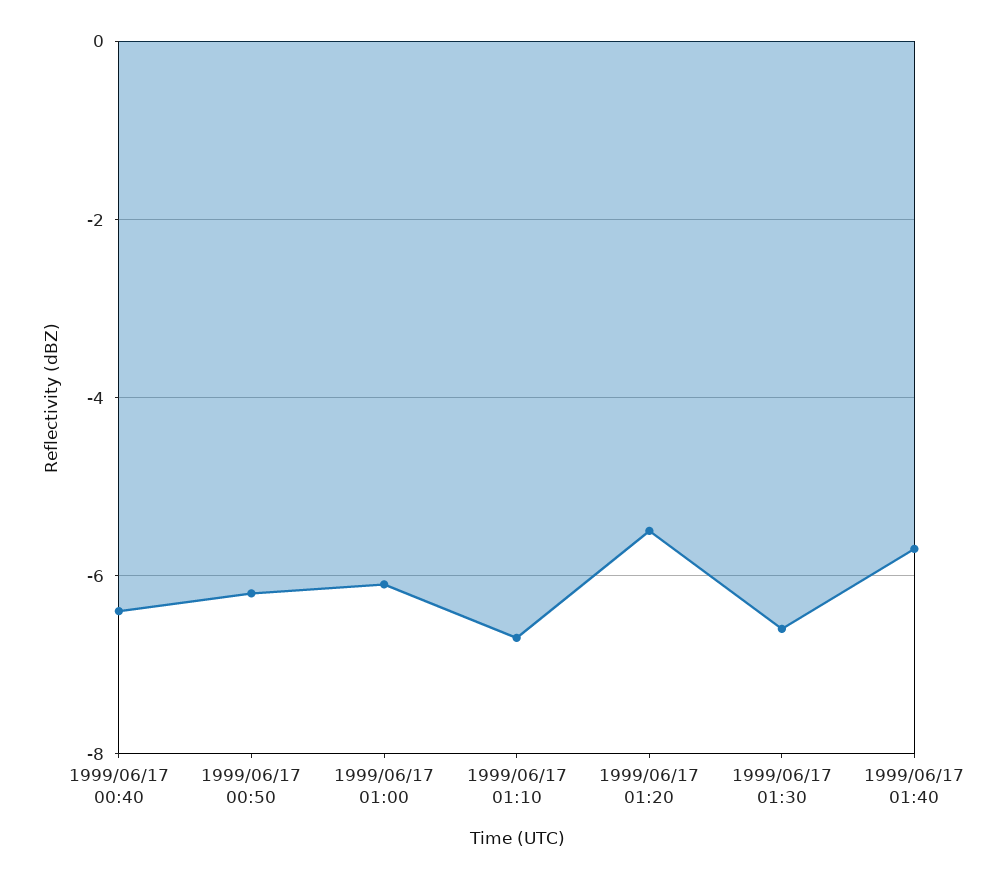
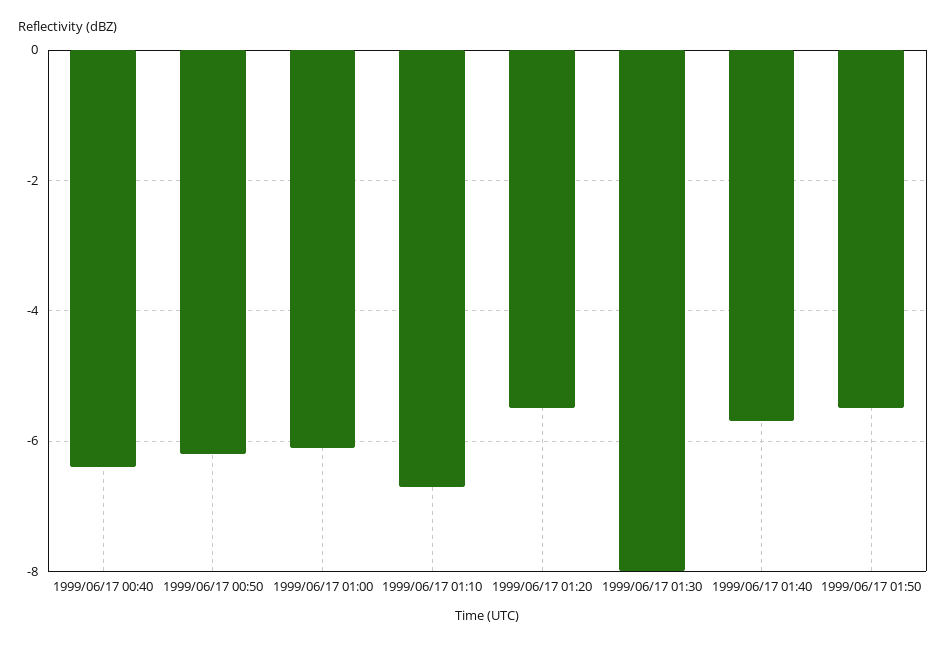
1999/06/17 01:30: -6.5 -> -8
1999/06/17 01:50: none -> -5.5

